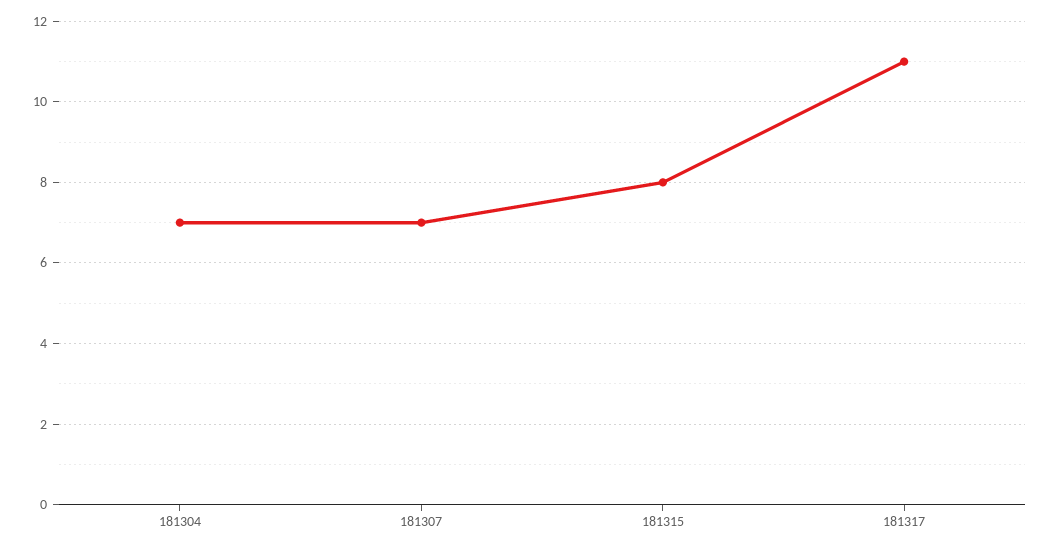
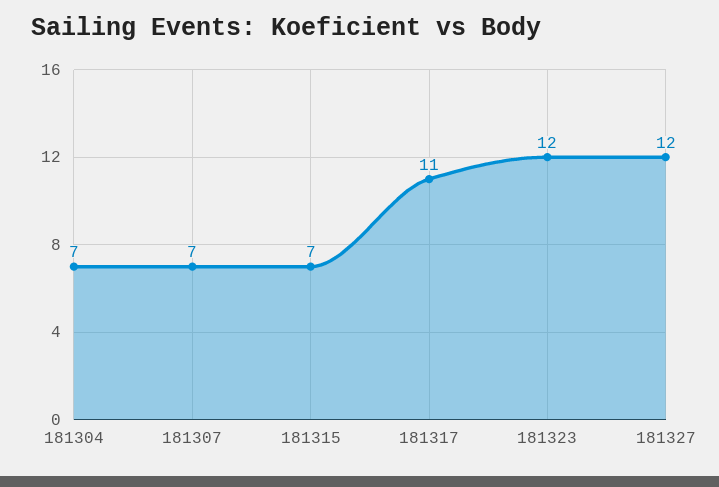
181315: 8 -> 7
181323: none -> 12
181327: none -> 12

